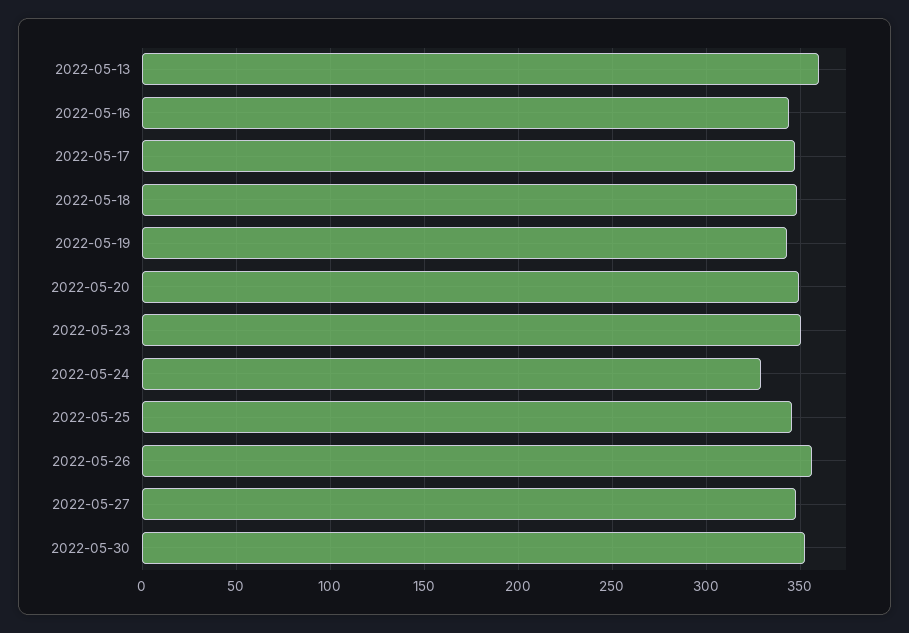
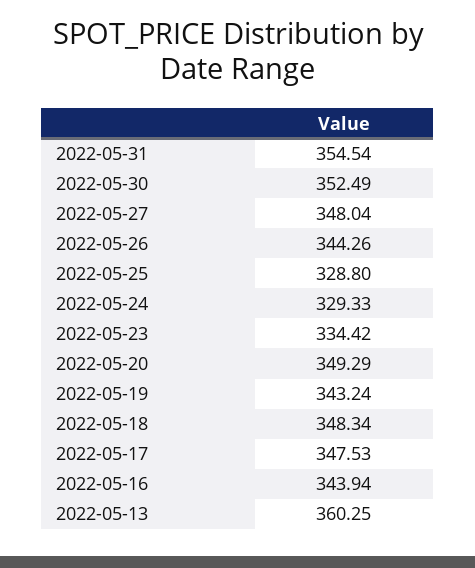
2022-05-23: 350 -> 334.42
2022-05-25: 345 -> 328.8
2022-05-26: 355 -> 344.26
2022-05-31: none -> 354.54

